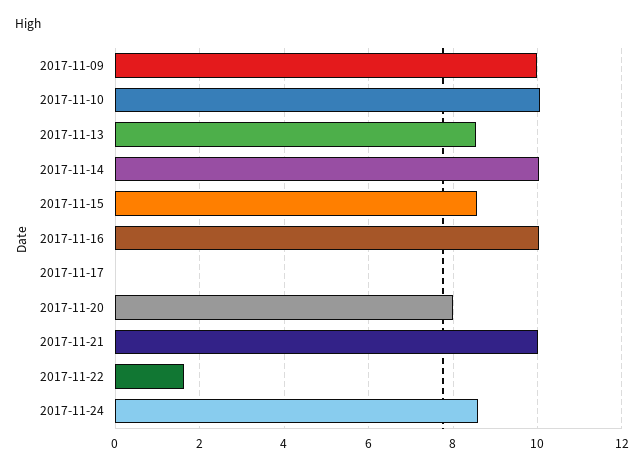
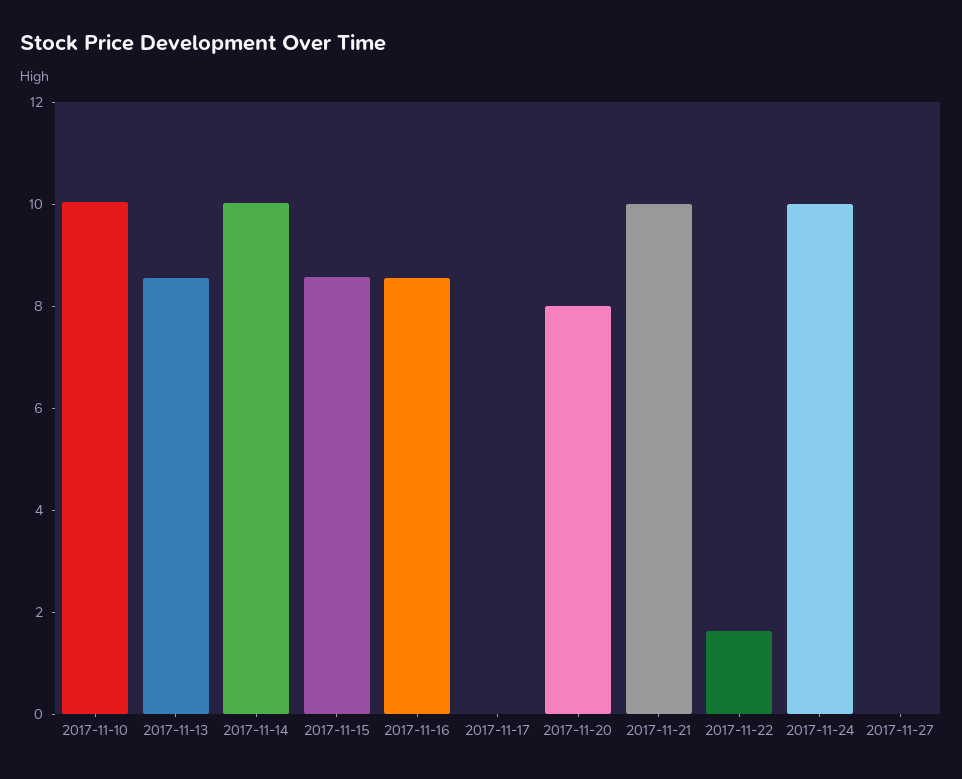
2017-11-09: 10 -> none
2017-11-16: 10 -> 8.5
2017-11-24: 8.6 -> 10
2017-11-27: none -> 0

